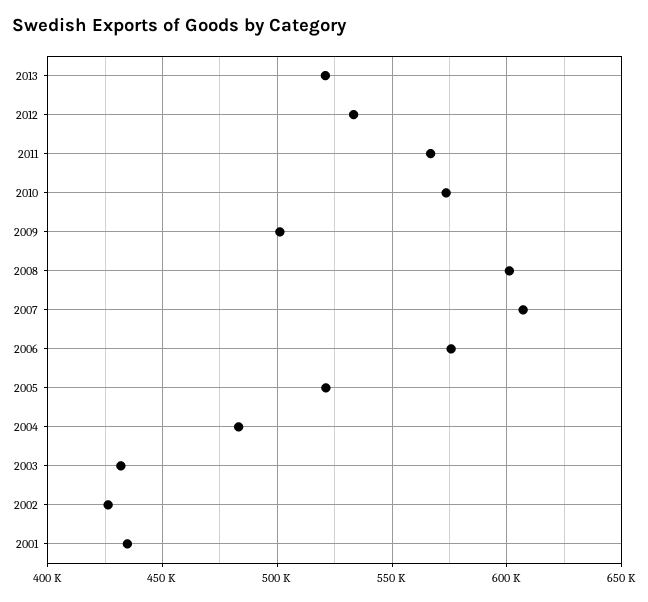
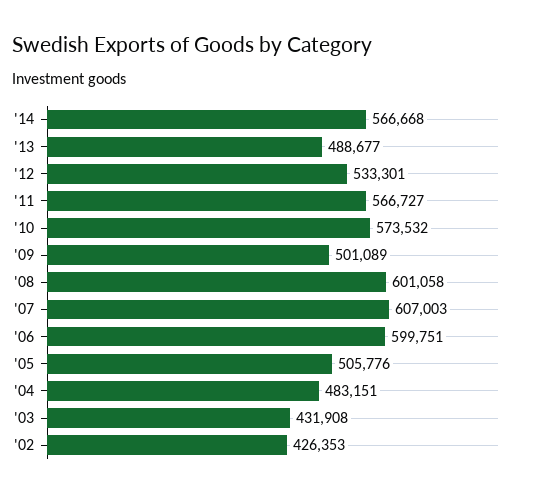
2013: 520000 -> 488677
2006: 575000 -> 599751
2005: 520000 -> 505776
2001: 435000 -> none
'14: none -> 566668

